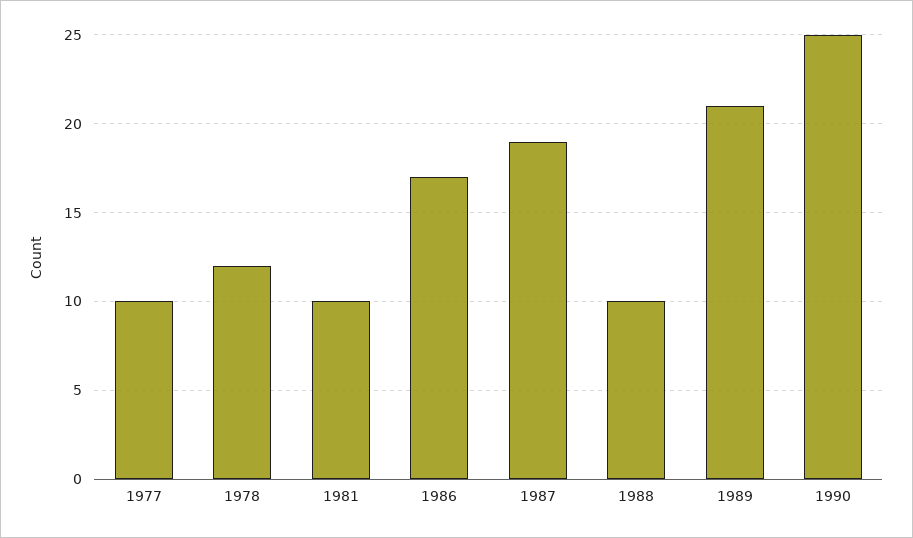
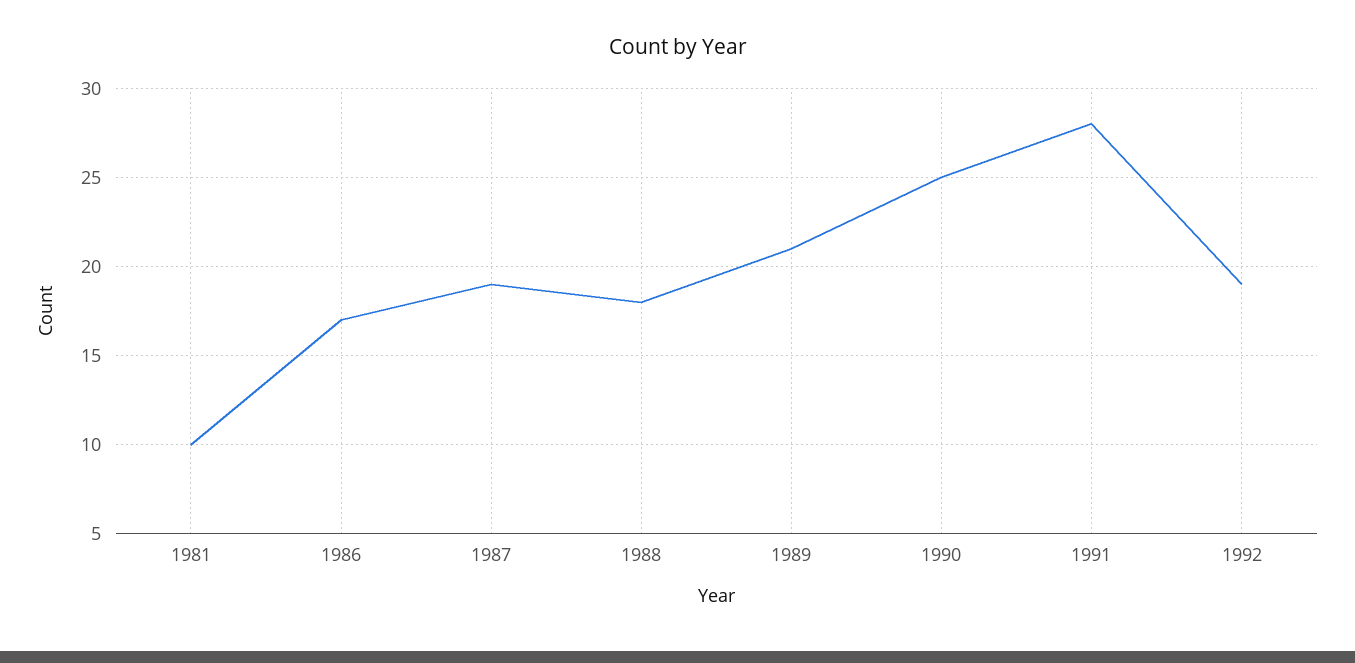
1977: 10 -> none
1978: 12 -> none
1988: 10 -> 18
1991: none -> 28
1992: none -> 19

